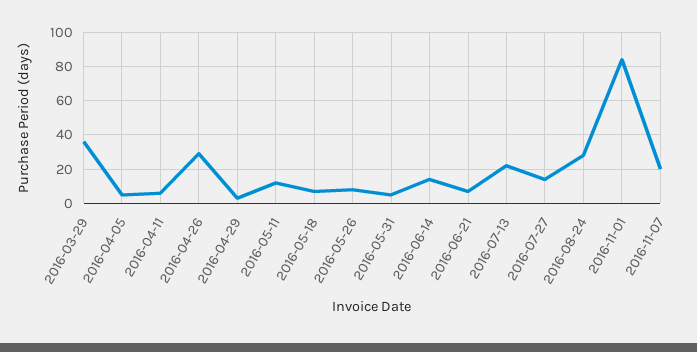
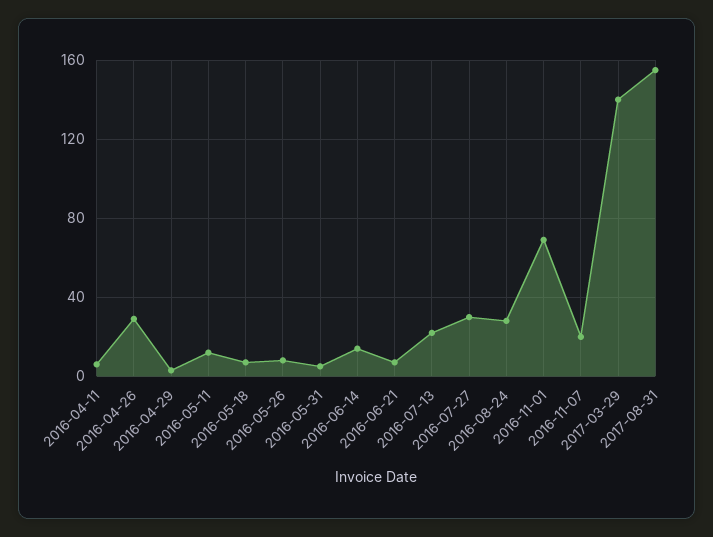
2016-03-29: 35 -> none
2016-04-05: 5 -> none
2016-07-27: 15 -> 30
2016-11-01: 85 -> 70
2017-03-29: none -> 140
2017-08-31: none -> 155

